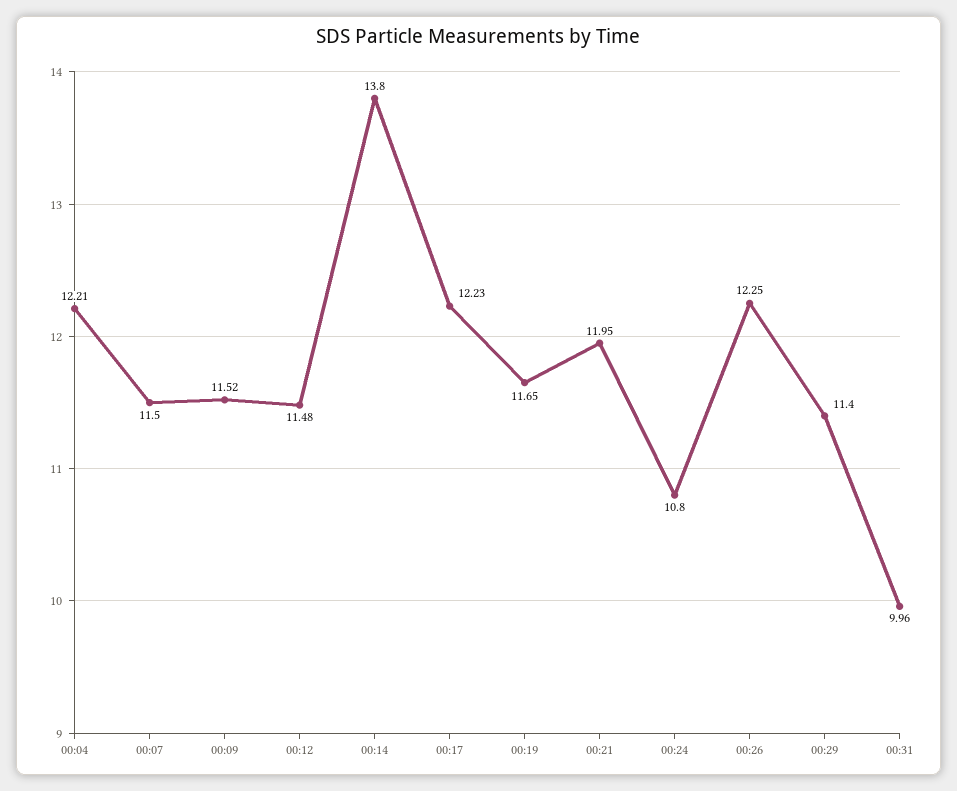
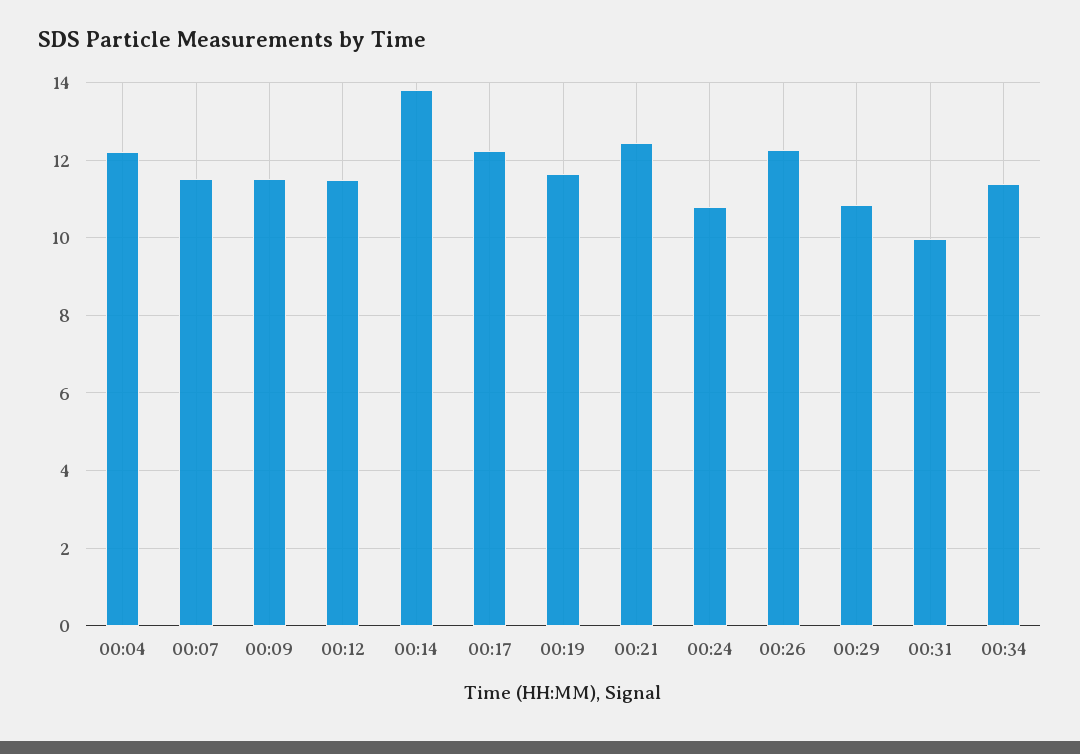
00:21: 11.95 -> 12.4
00:29: 11.4 -> 10.8
00:34: none -> 11.4

